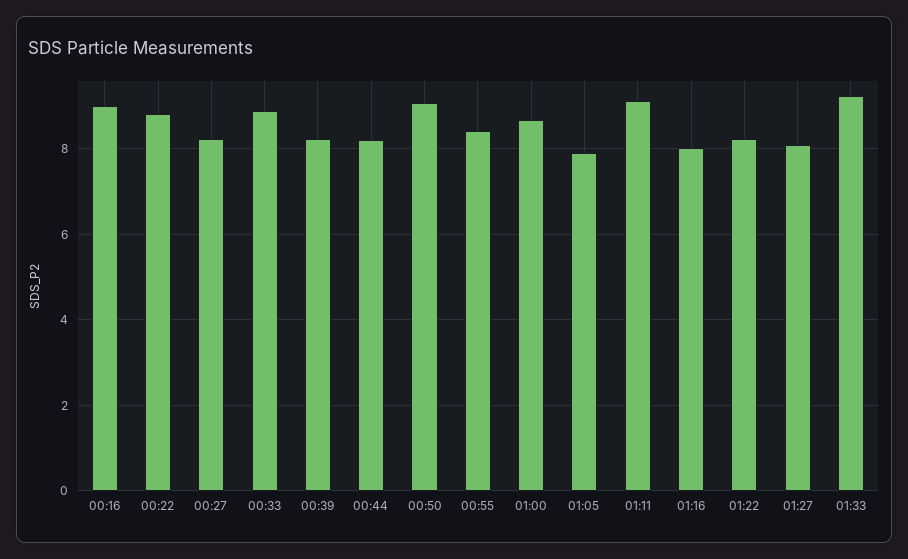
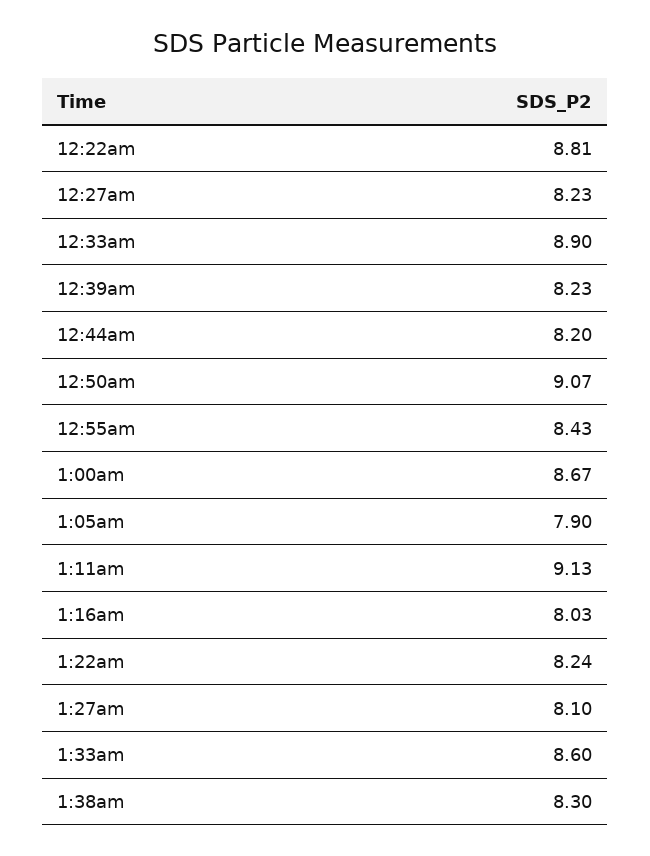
00:16: 9 -> none
01:33: 9.2 -> 8.6
1:38am: none -> 8.3

